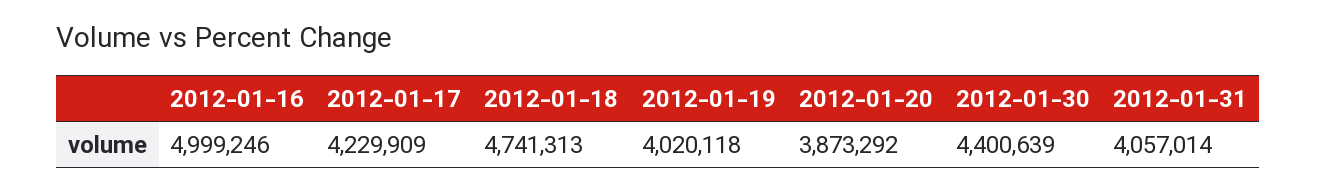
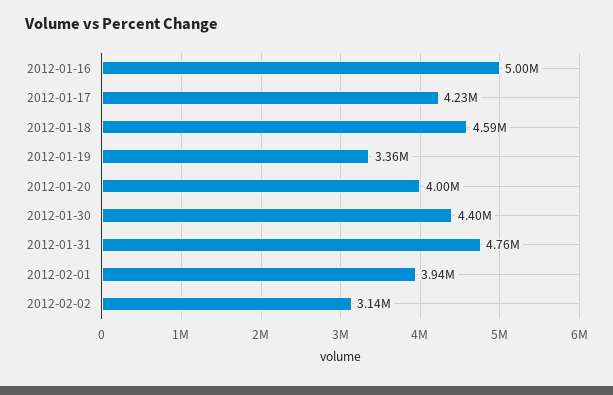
2012-01-18: 4741313 -> 4590000
2012-01-19: 4020118 -> 3360000
2012-01-20: 3873292 -> 4000000
2012-01-31: 4057014 -> 4760000
2012-02-01: none -> 3940000
2012-02-02: none -> 3140000

